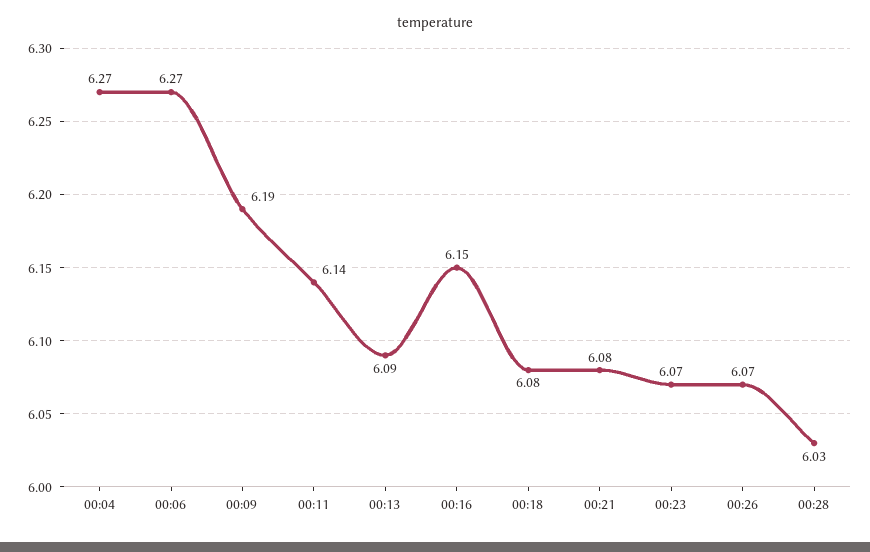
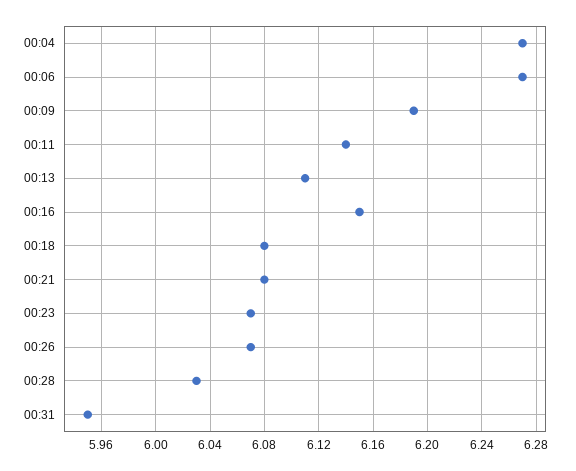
00:13: 6.09 -> 6.11
00:31: none -> 5.95

